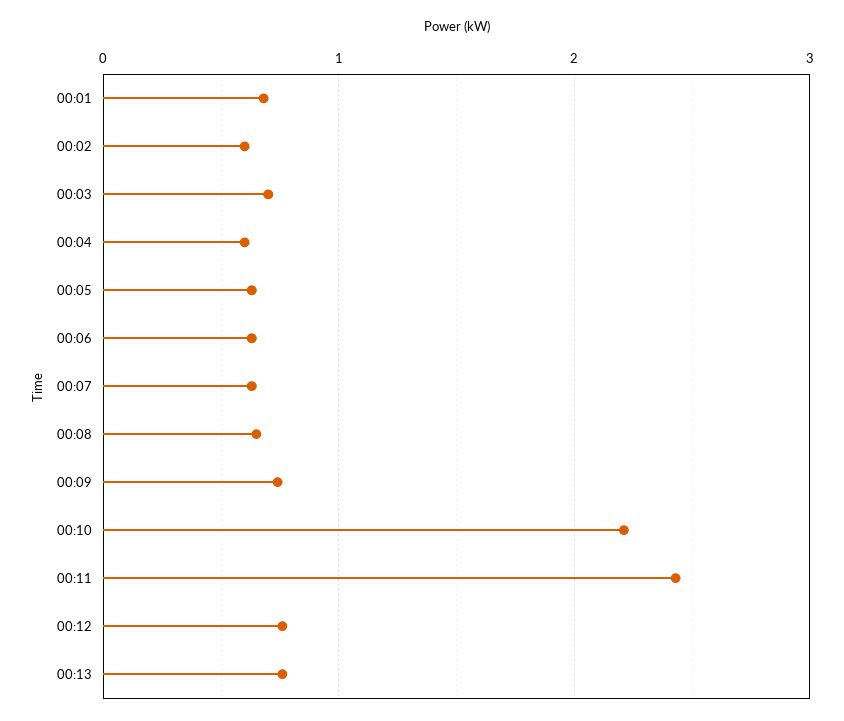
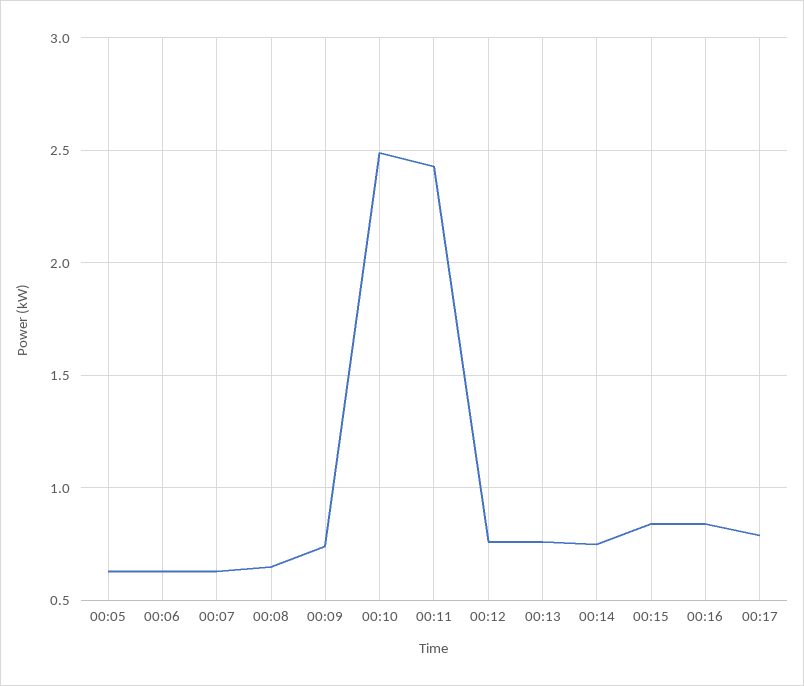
00:01: 0.7 -> none
00:02: 0.6 -> none
00:03: 0.7 -> none
00:04: 0.6 -> none
00:10: 2.2 -> 2.5
00:14: none -> 0.75
00:15: none -> 0.85
00:16: none -> 0.85
00:17: none -> 0.8

